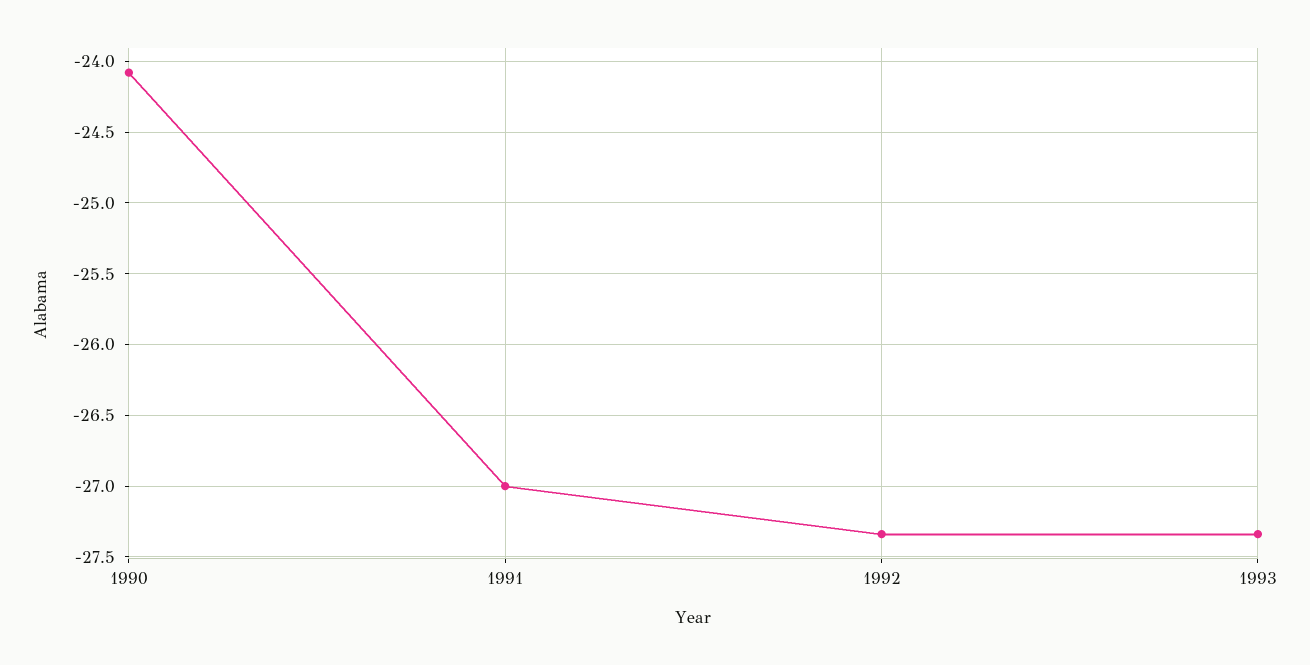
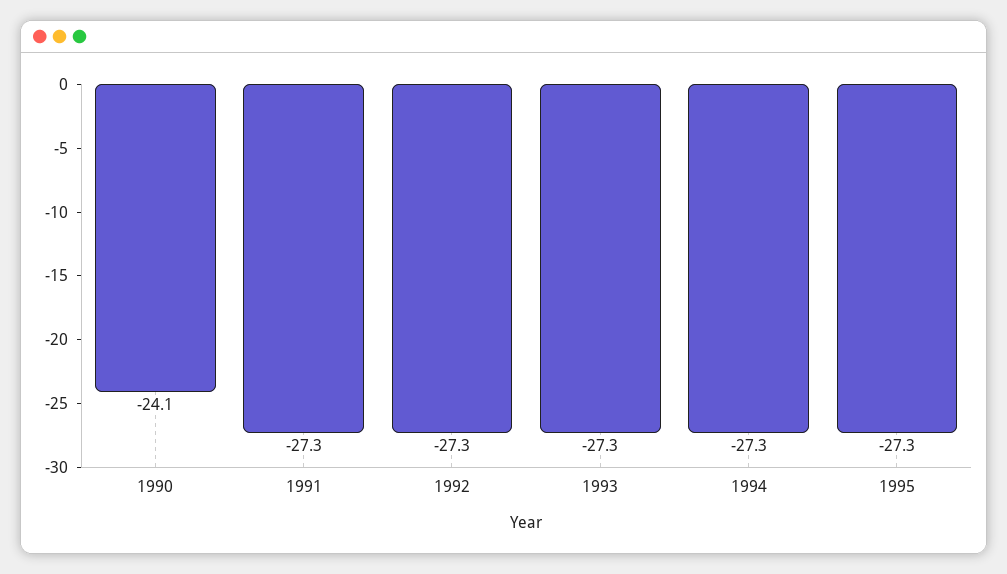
1991: -27 -> -27.3
1994: none -> -27.3
1995: none -> -27.3

